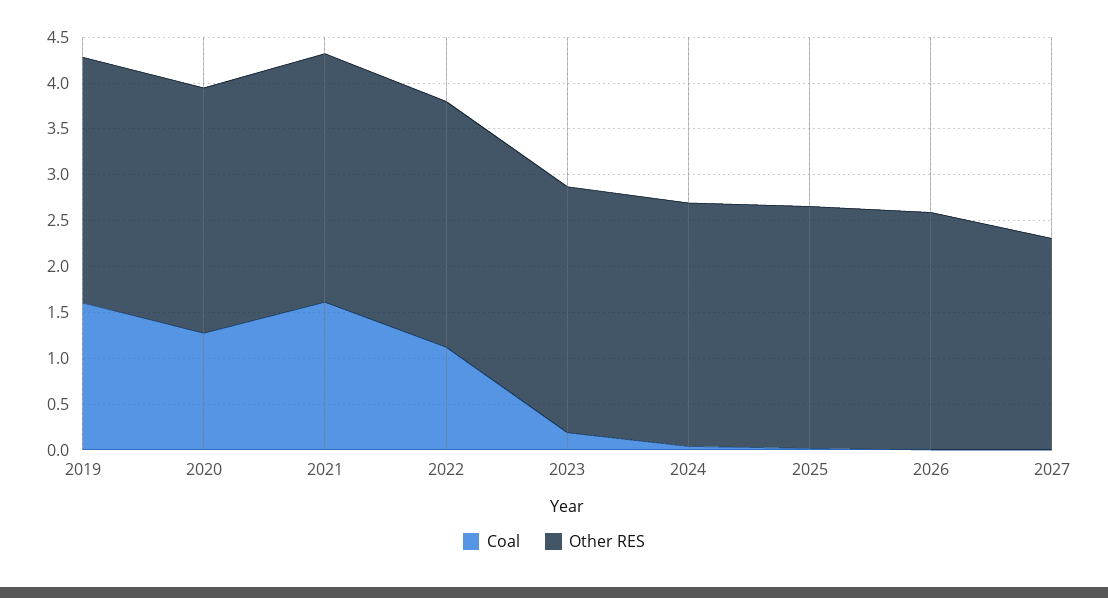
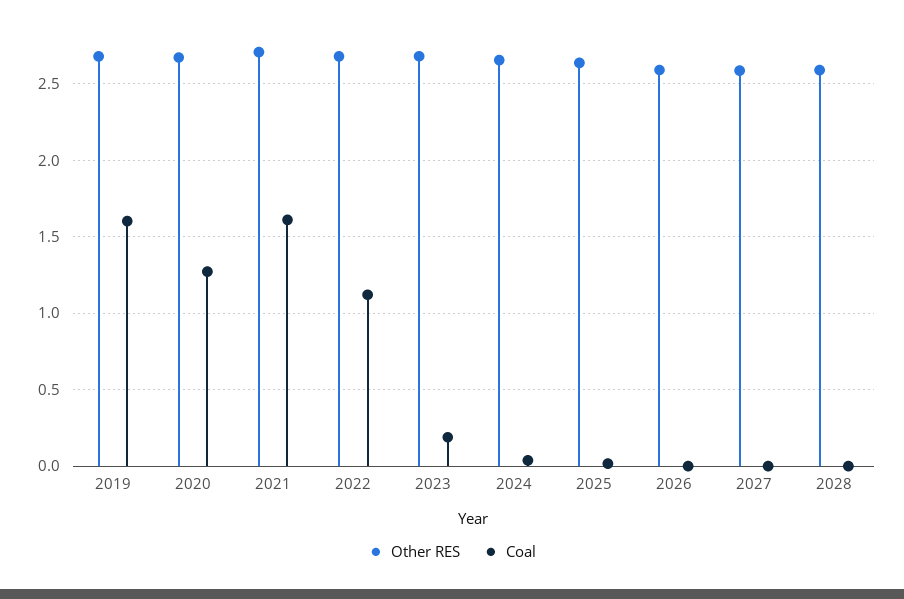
Other RES, 2027: 2.3 -> 2.6
Other RES, 2028: none -> 2.6
Coal, 2028: none -> 0

